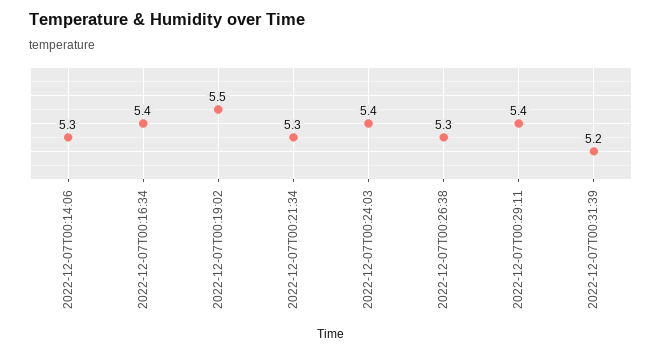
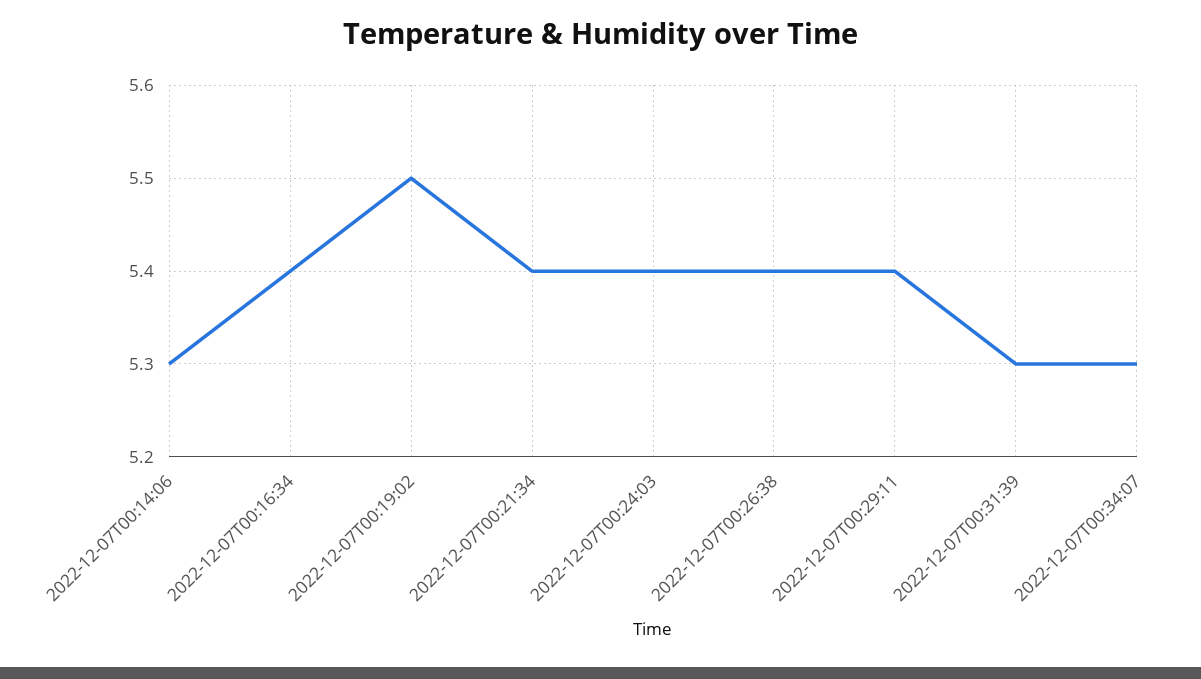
2022-12-07T00:21:34: 5.3 -> 5.4
2022-12-07T00:26:38: 5.3 -> 5.4
2022-12-07T00:31:39: 5.2 -> 5.3
2022-12-07T00:34:07: none -> 5.3

